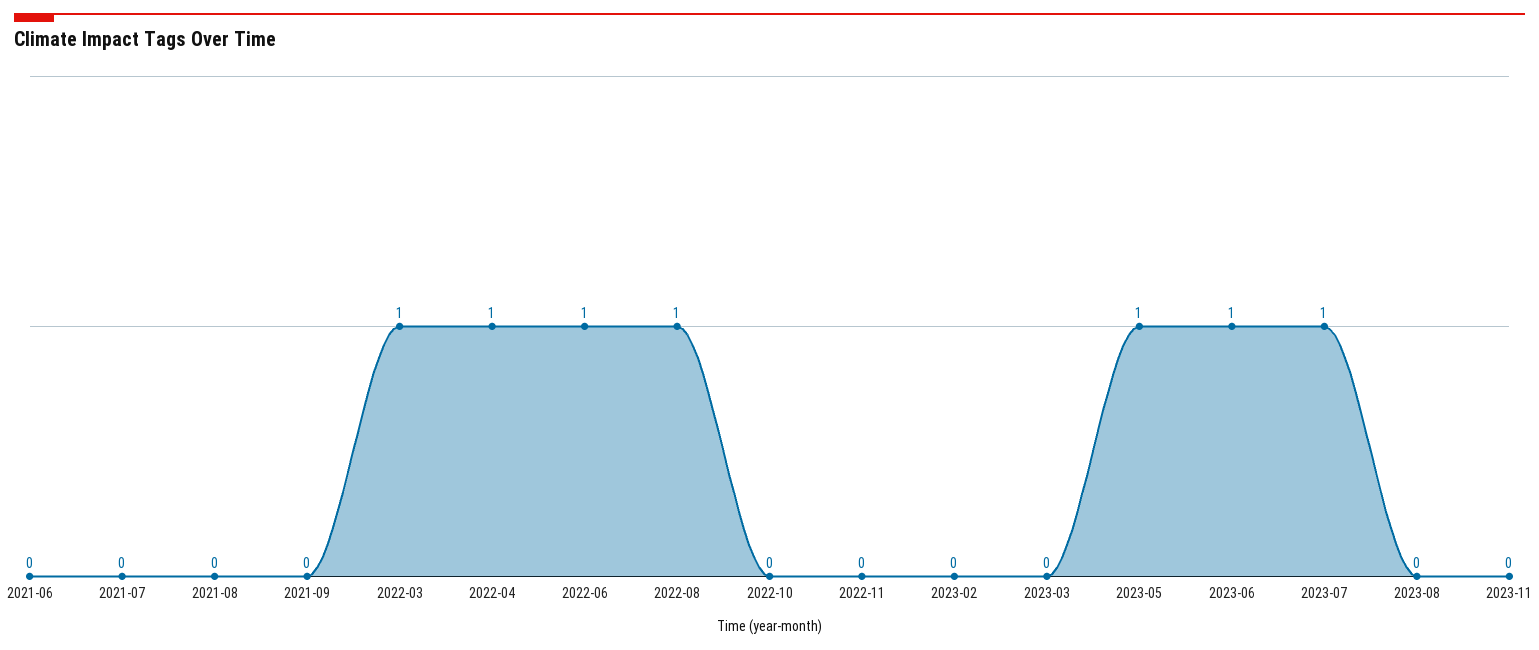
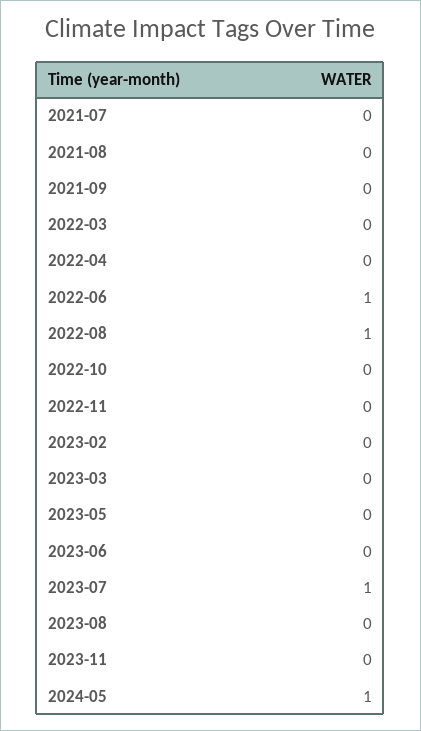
2021-06: 0 -> none
2022-03: 1 -> 0
2022-04: 1 -> 0
2023-05: 1 -> 0
2023-06: 1 -> 0
2024-05: none -> 1

